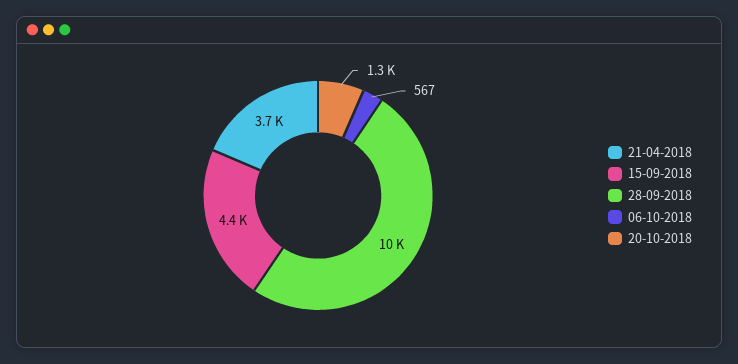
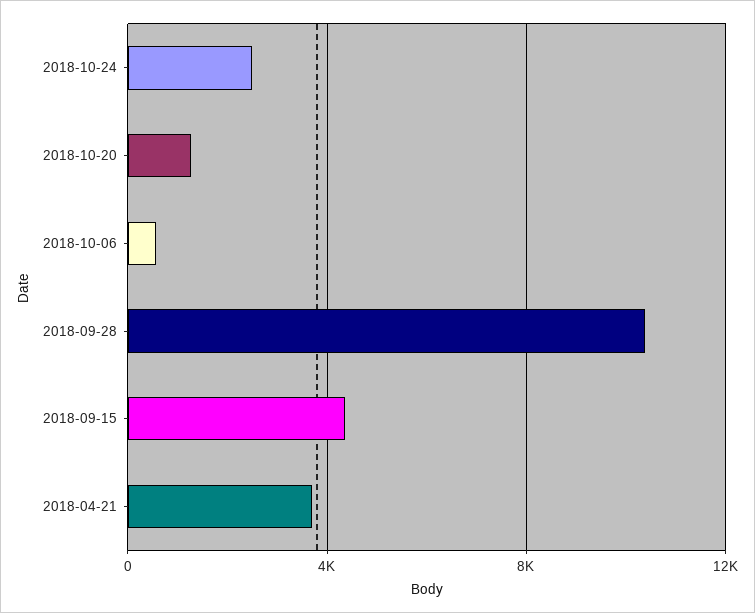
2018-10-24: none -> 2500

